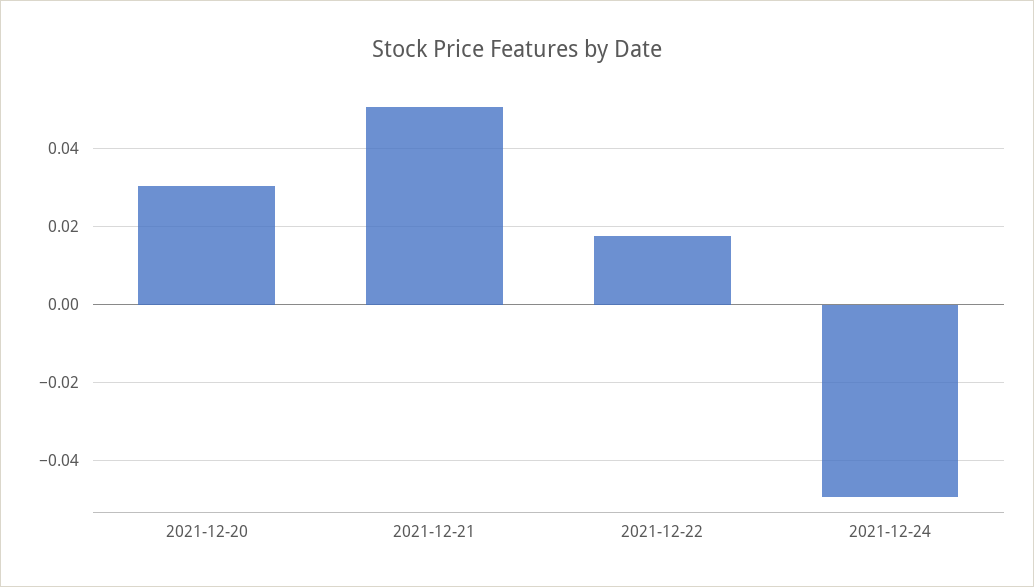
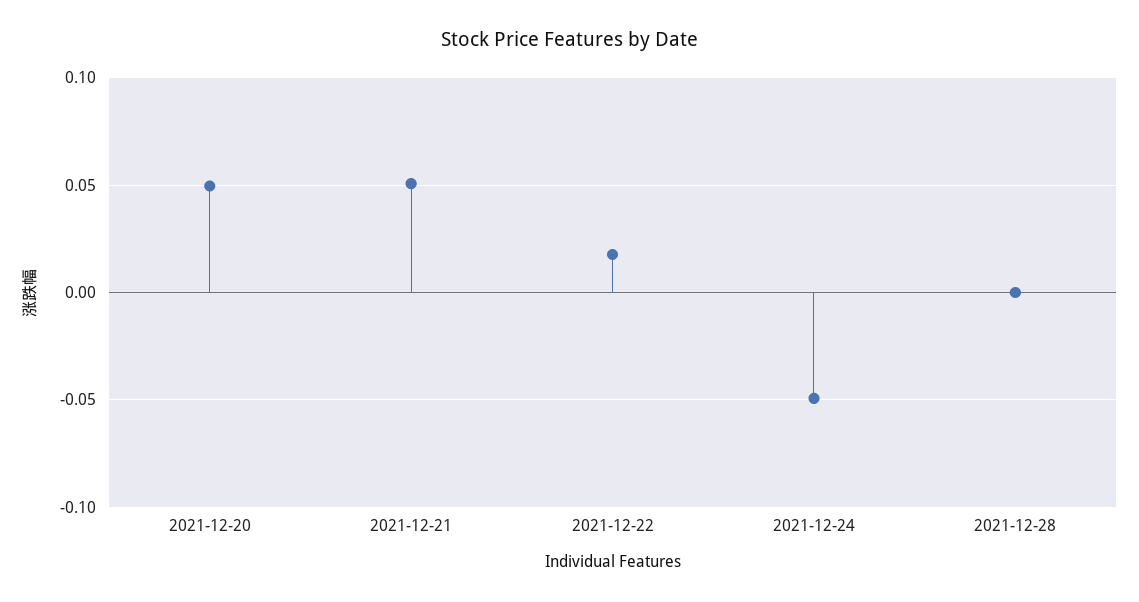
2021-12-20: 0.03 -> 0.05
2021-12-28: none -> 0

